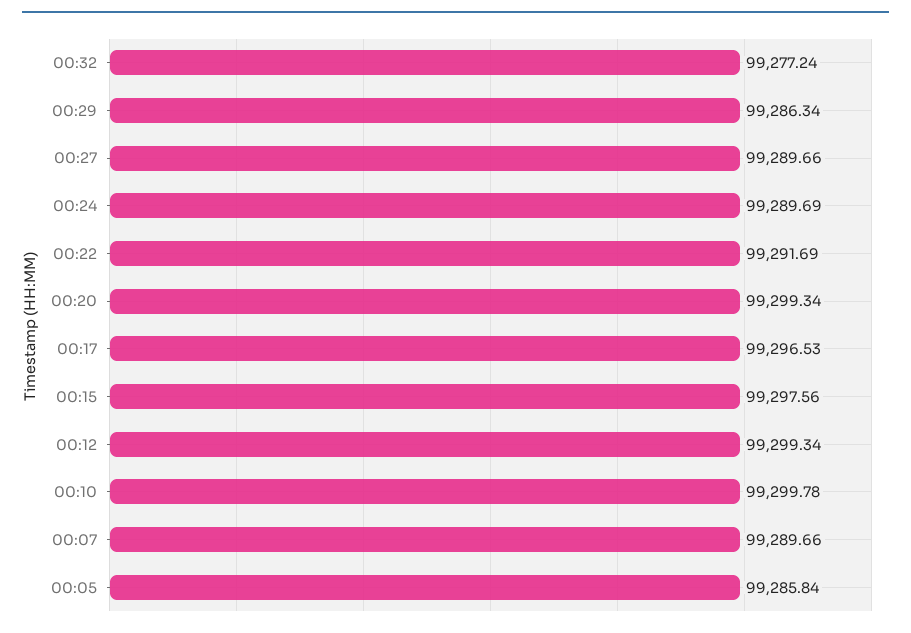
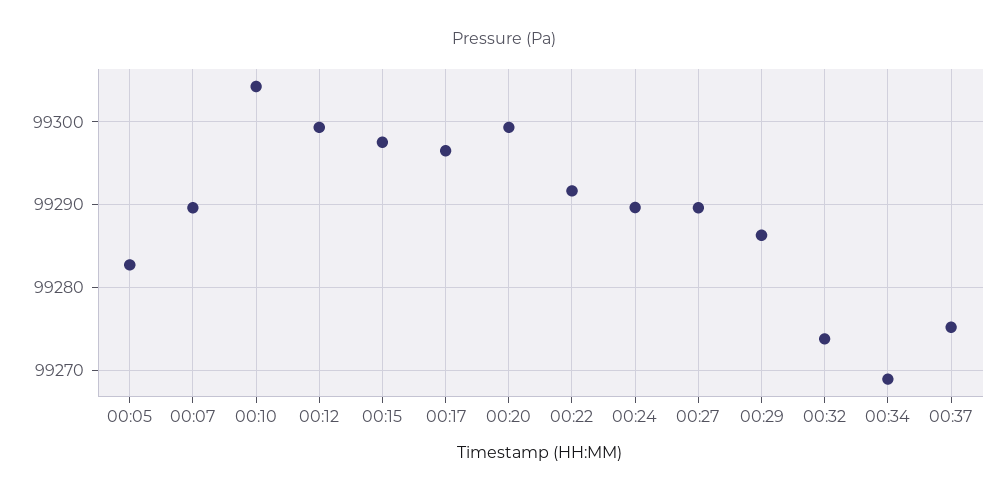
00:32: 99277.24 -> 99274
00:10: 99299.78 -> 99304
00:05: 99285.84 -> 99283
00:34: none -> 99269
00:37: none -> 99275

